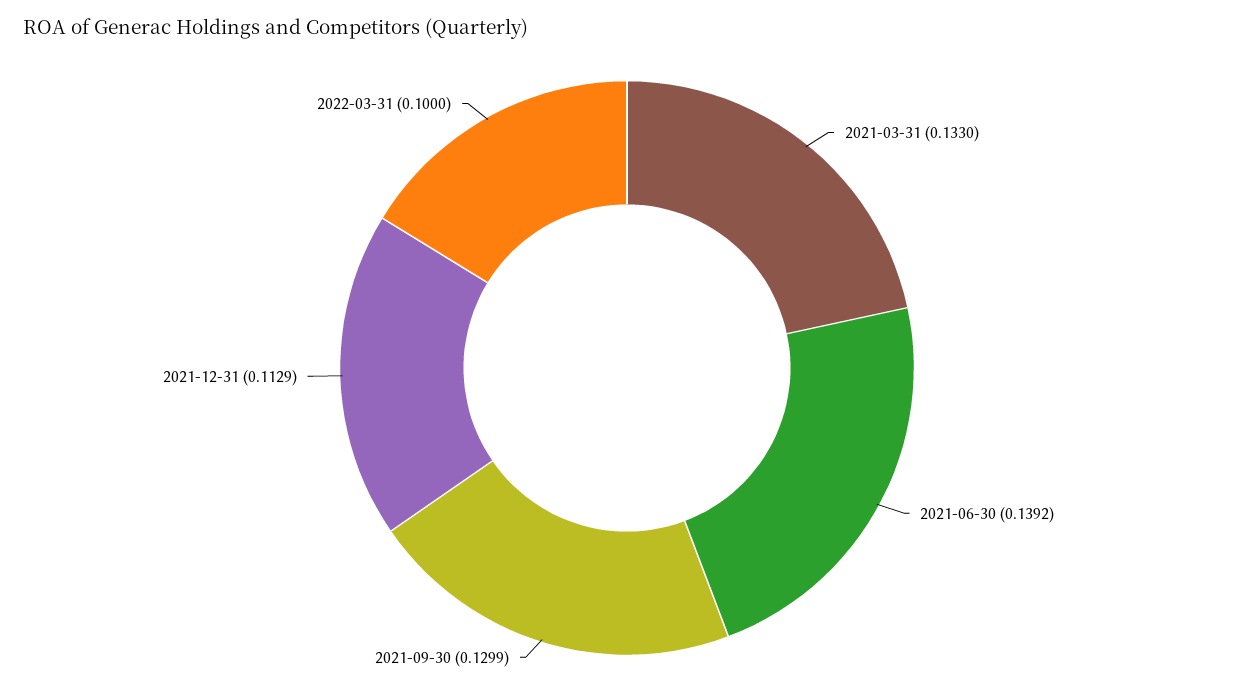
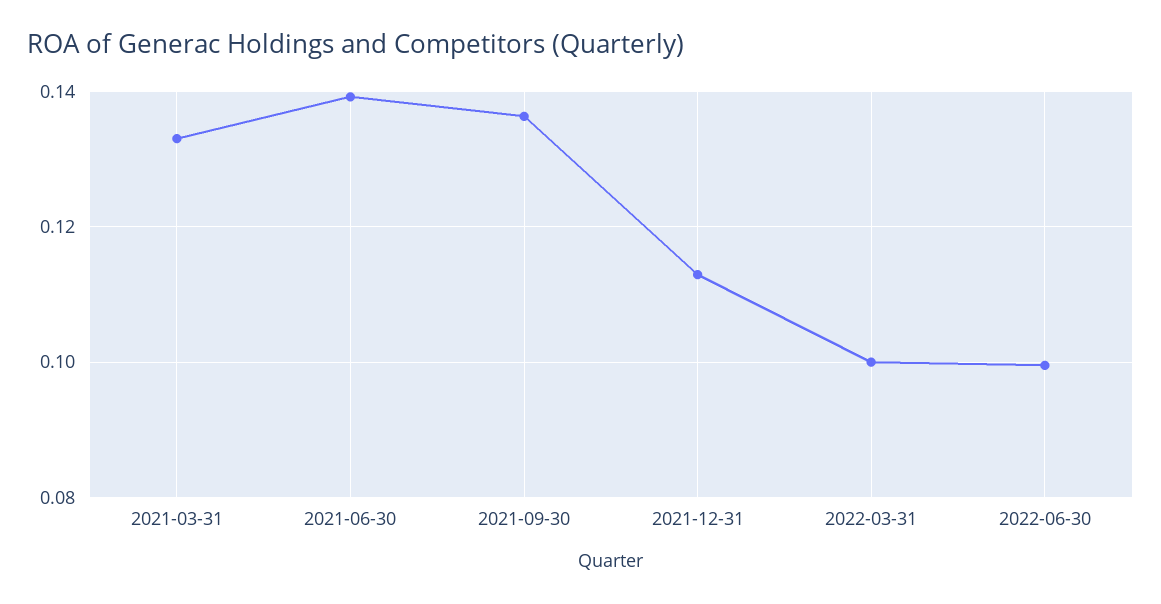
2021-09-30: 0.1299 -> 0.136
2022-06-30: none -> 0.1

